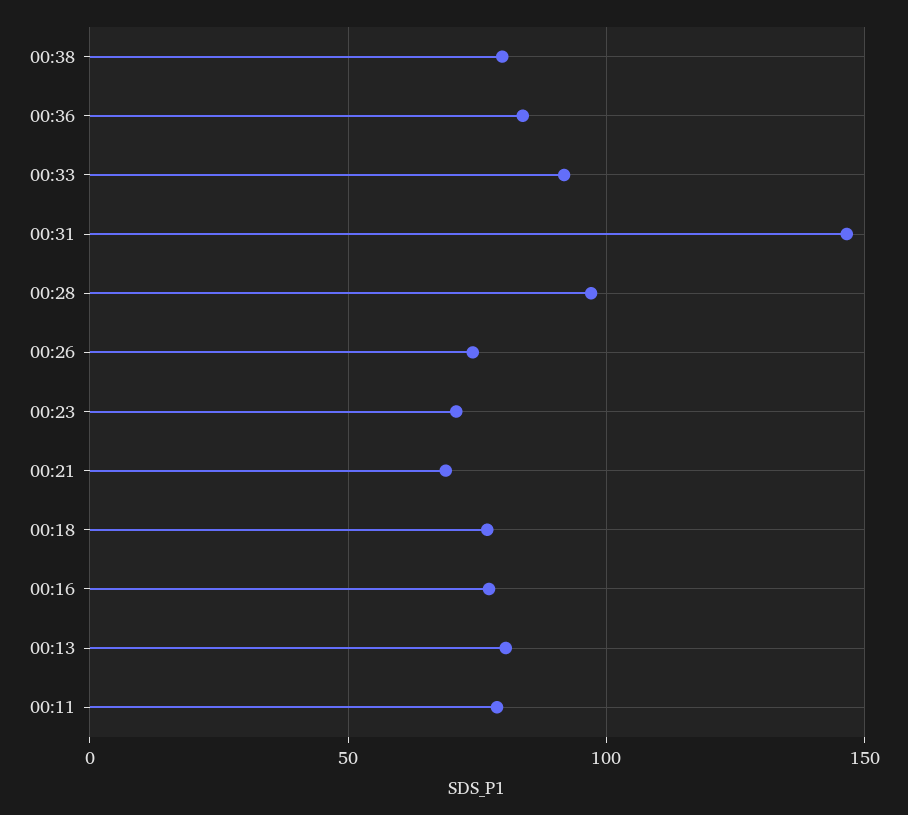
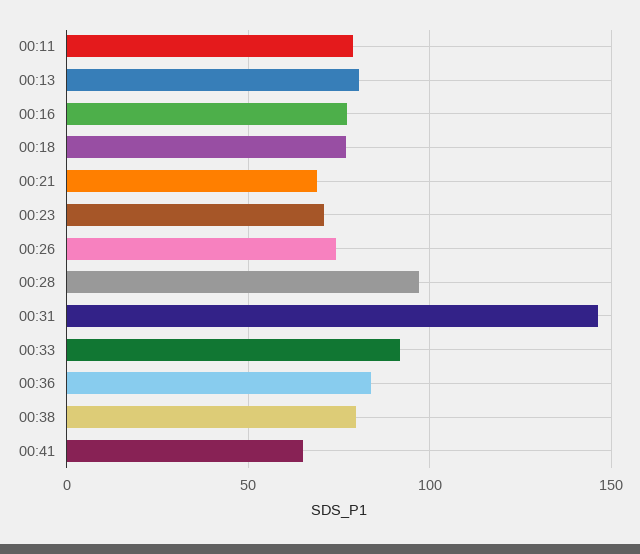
00:41: none -> 65

